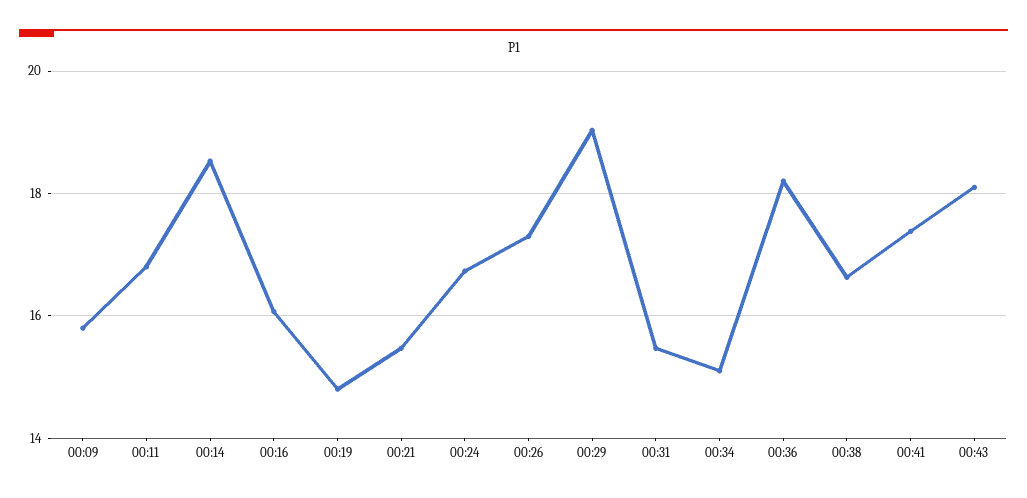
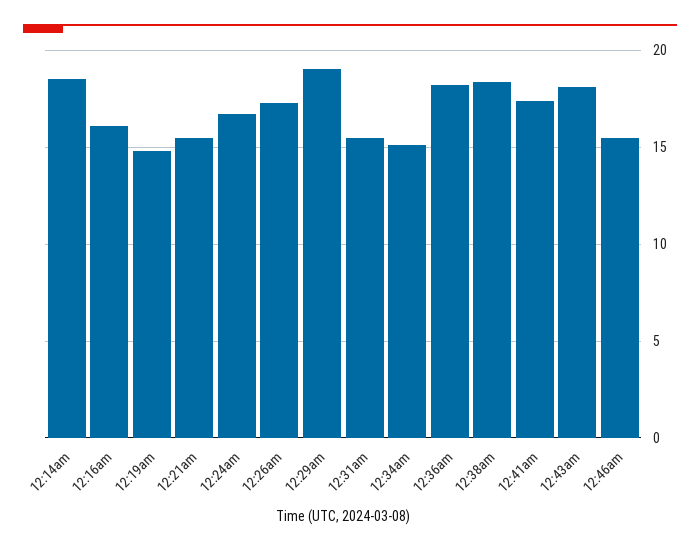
00:09: 15.8 -> none
00:11: 16.8 -> none
00:38: 16.6 -> 18.5
12:46am: none -> 15.5

